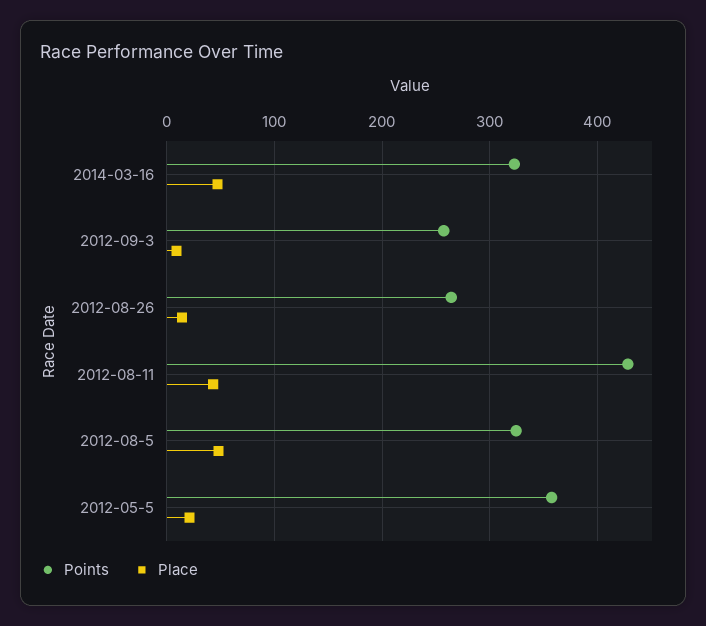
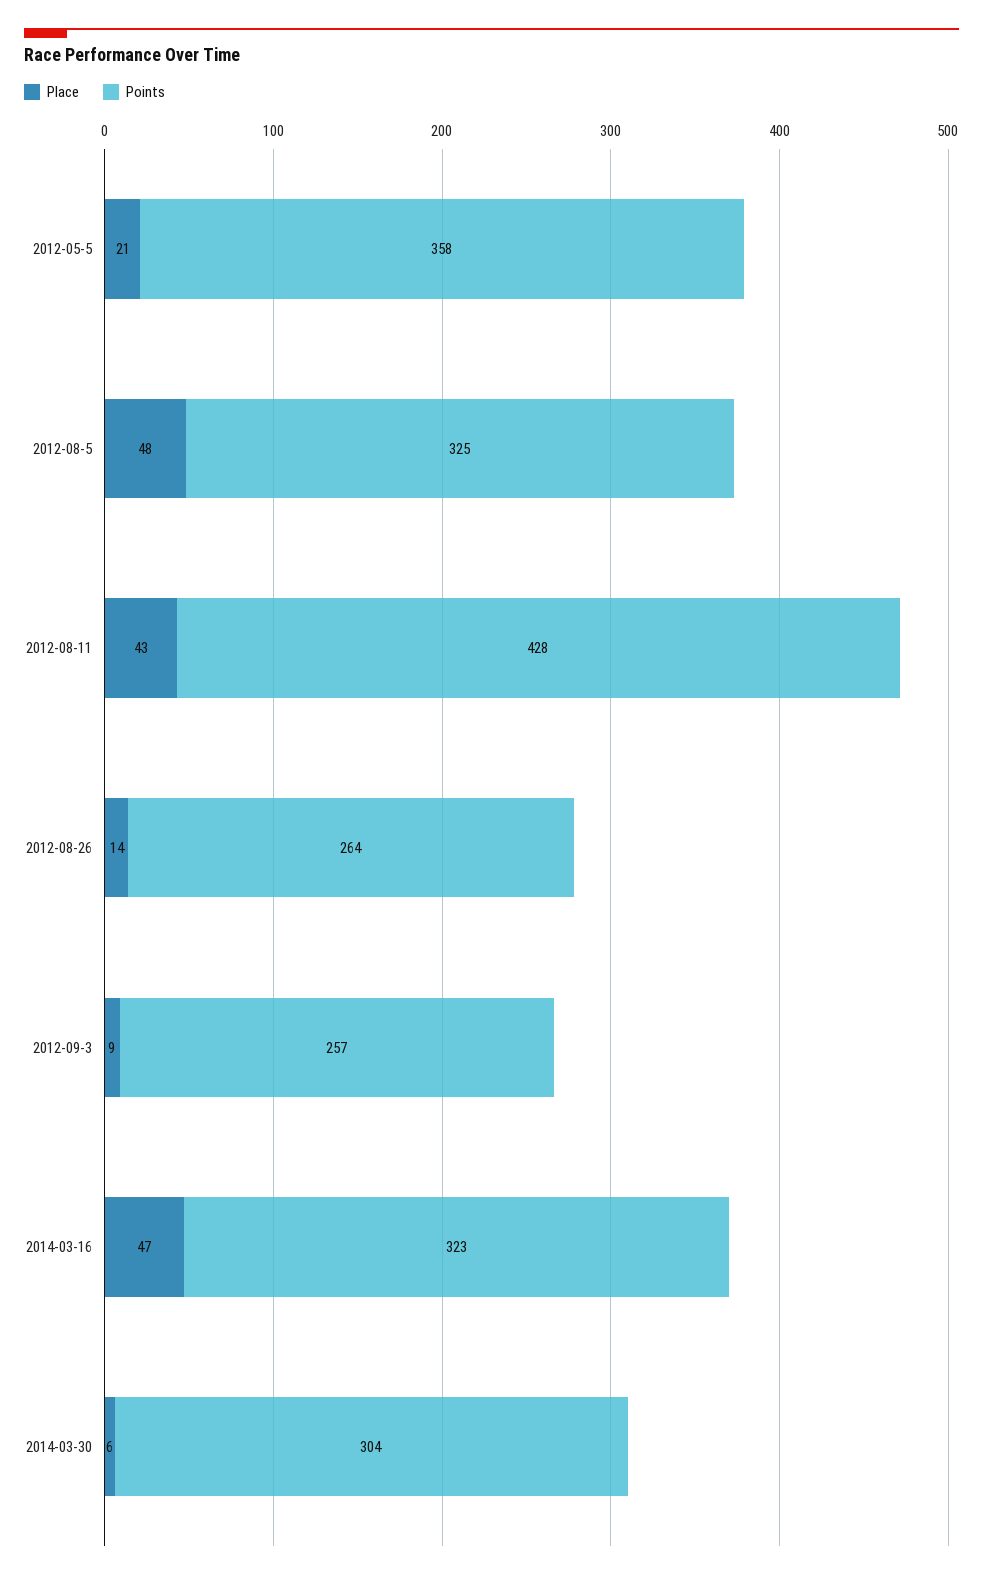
Place, 2014-03-30: none -> 6
Points, 2014-03-30: none -> 304

